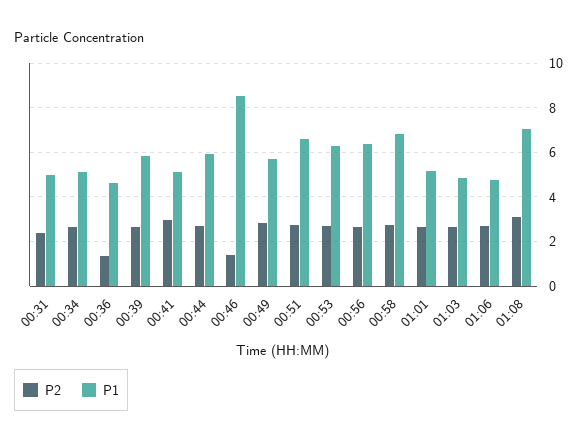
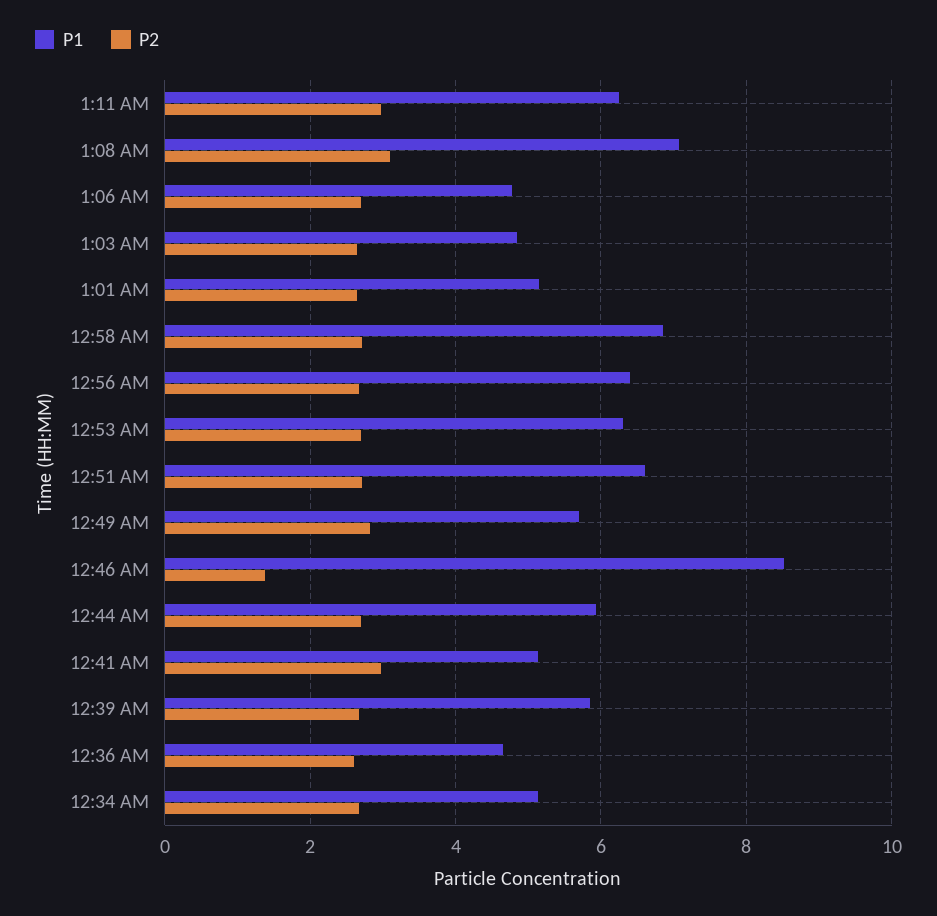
P2, 00:31: 2.5 -> none
P1, 00:31: 5 -> none
P2, 00:36: 1.5 -> 2.6
P1, 1:11 AM: none -> 6.2
P2, 1:11 AM: none -> 3

